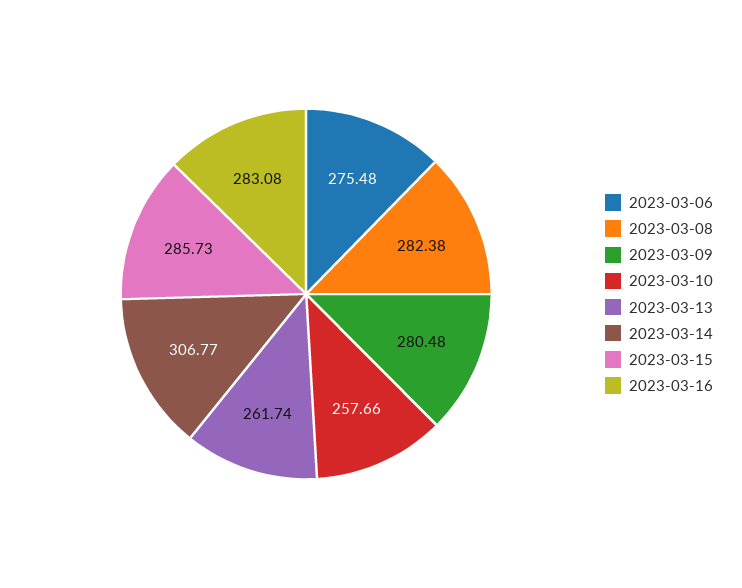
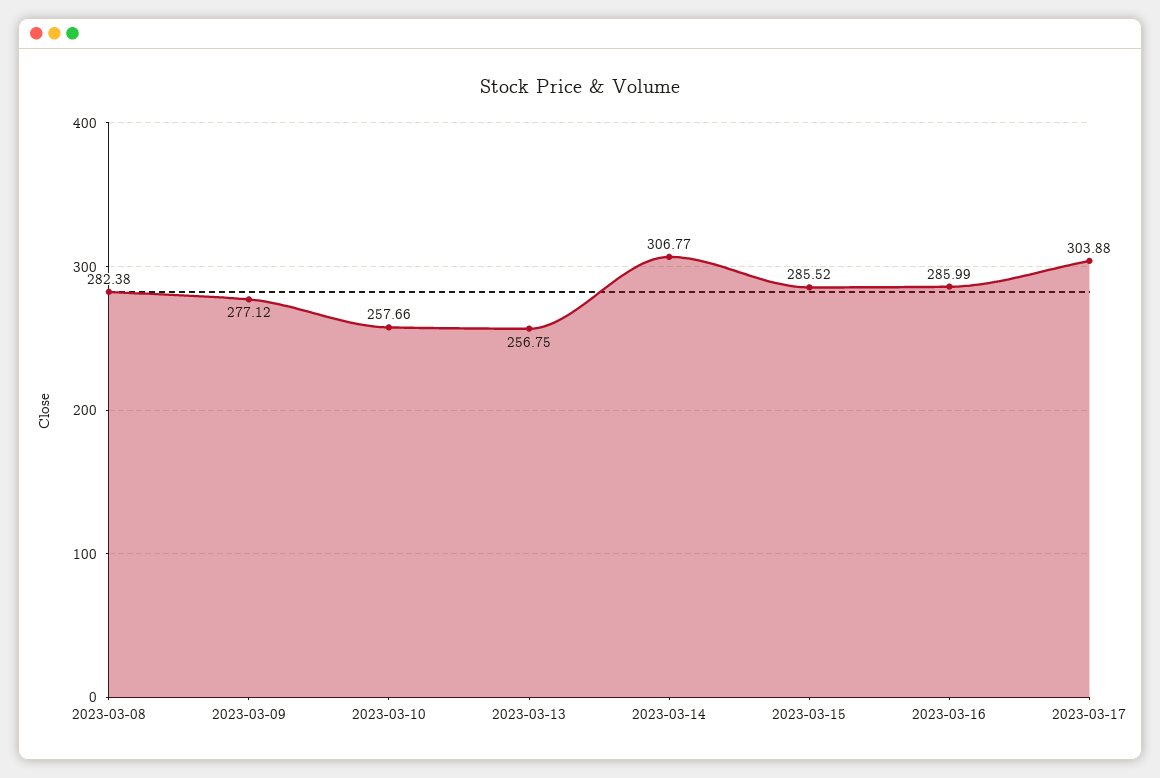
2023-03-06: 275.48 -> none
2023-03-09: 280.48 -> 277.12
2023-03-13: 261.74 -> 256.75
2023-03-15: 285.73 -> 285.52
2023-03-16: 283.08 -> 285.99
2023-03-17: none -> 303.88

